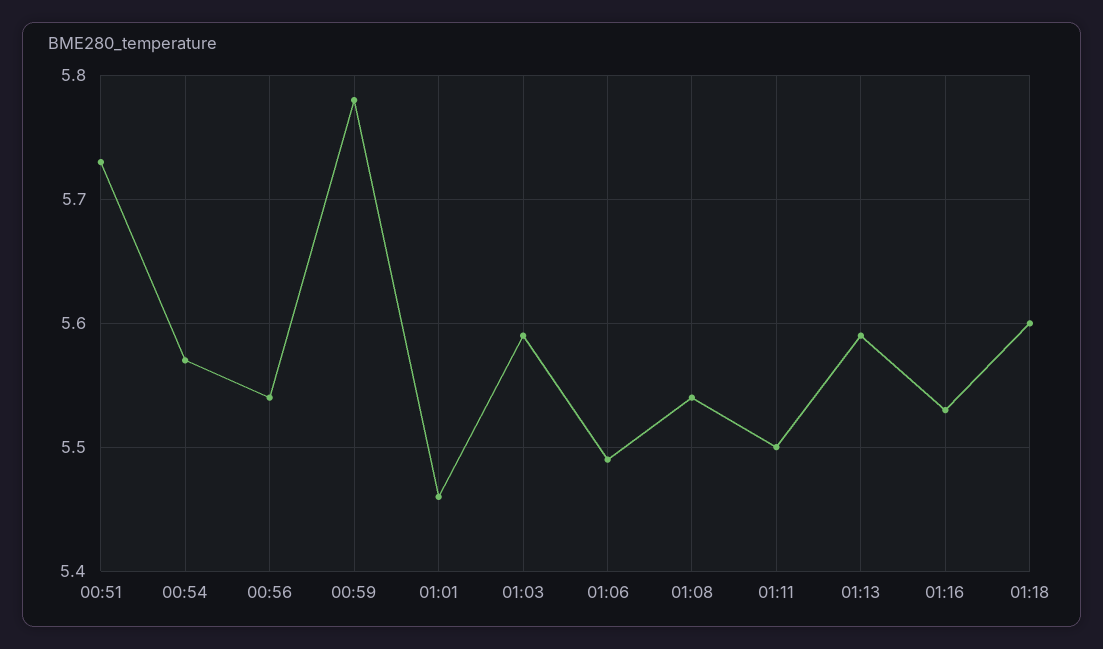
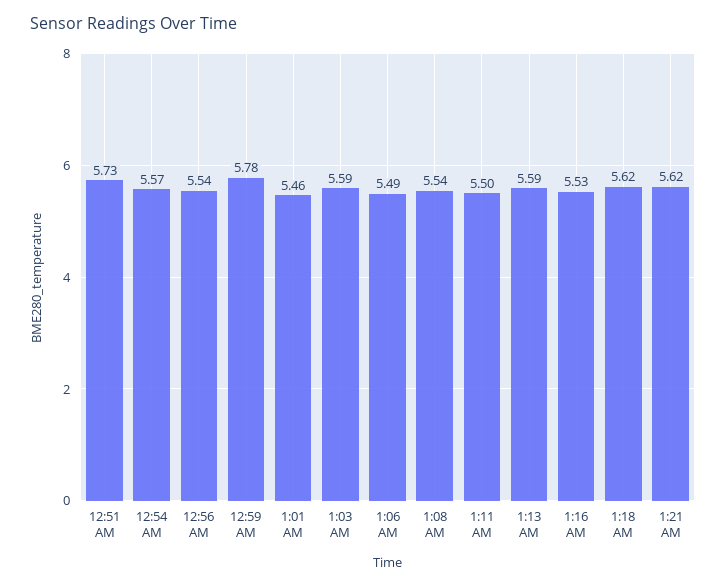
01:18: 5.6 -> 5.62
1:21 AM: none -> 5.62

